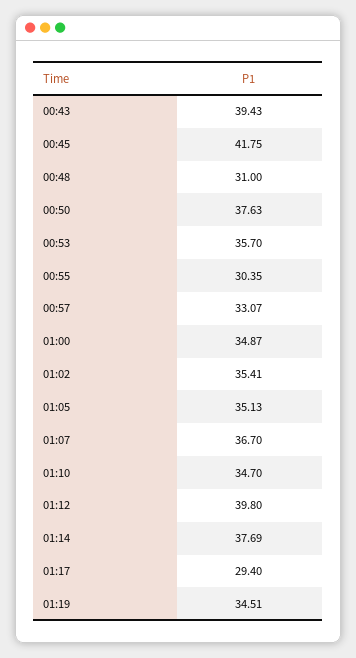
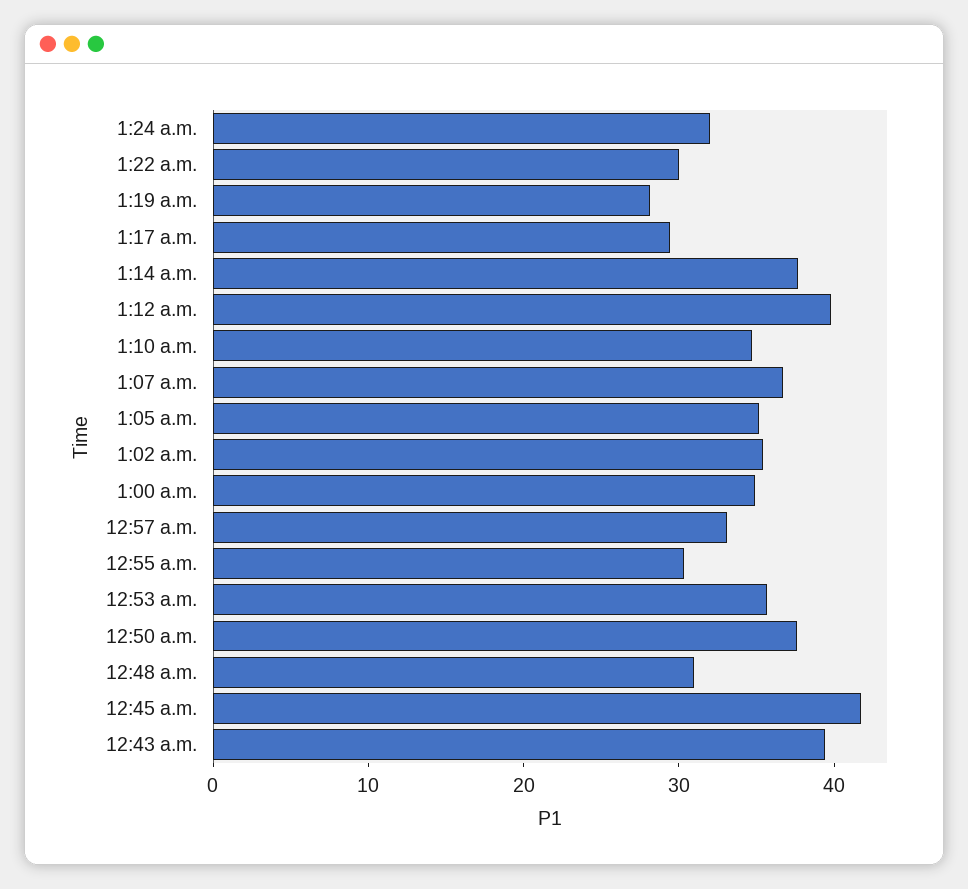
01:19: 34.51 -> 28
1:24 a.m.: none -> 32
1:22 a.m.: none -> 30

